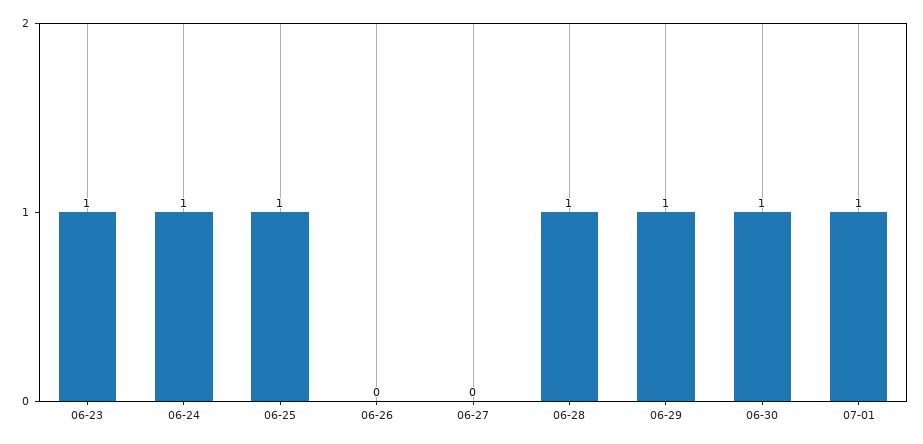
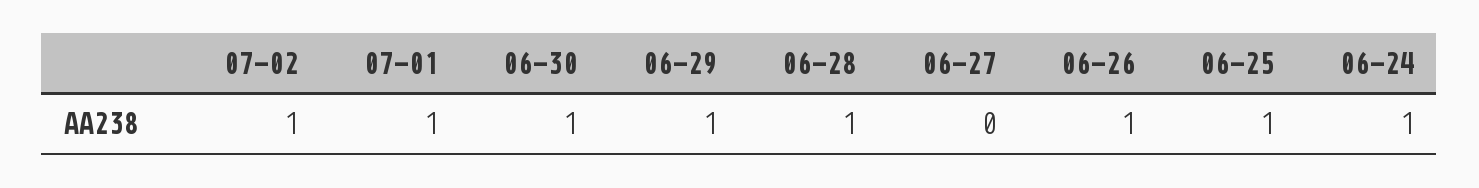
06-23: 1 -> none
06-26: 0 -> 1
07-02: none -> 1

